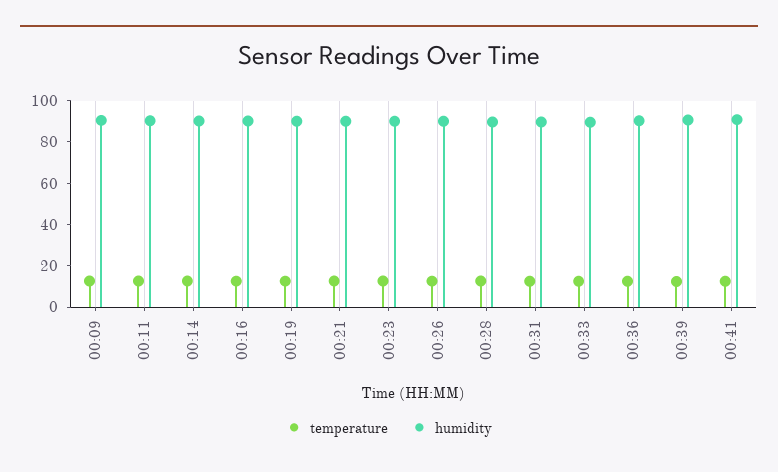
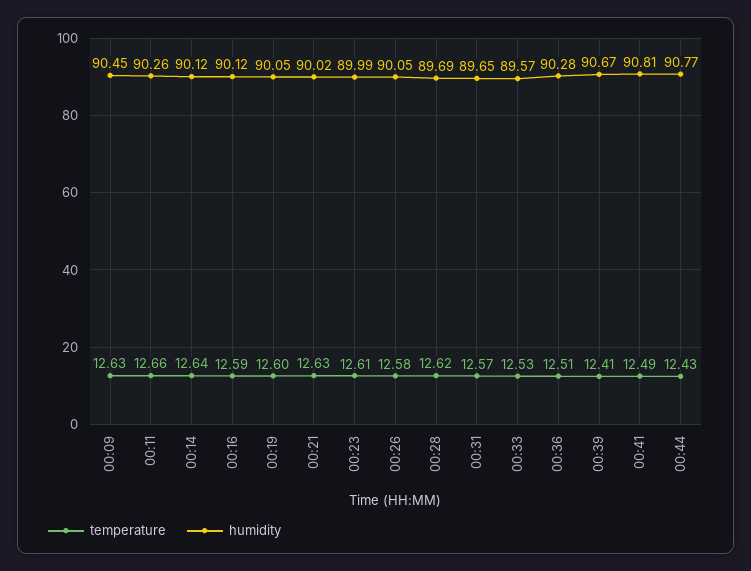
temperature, 00:44: none -> 12.43
humidity, 00:44: none -> 90.77

